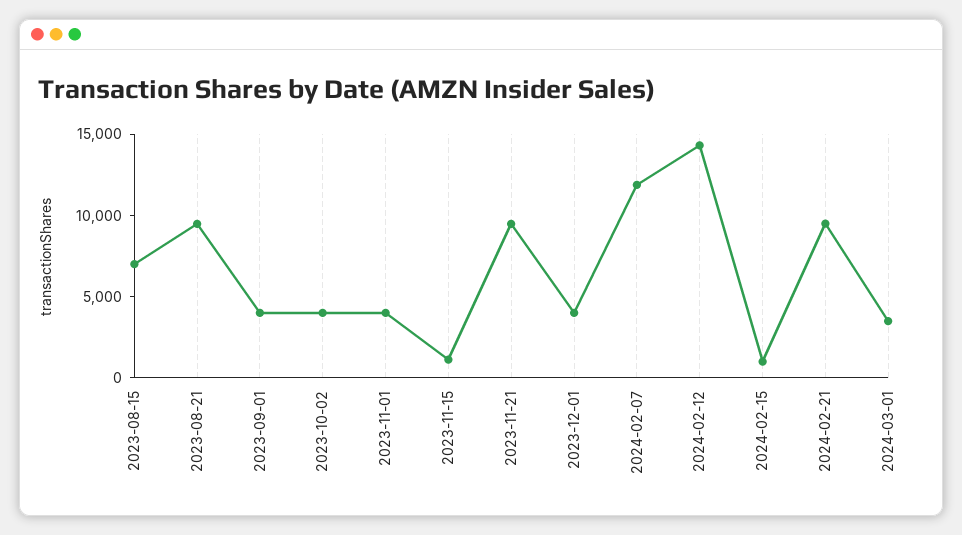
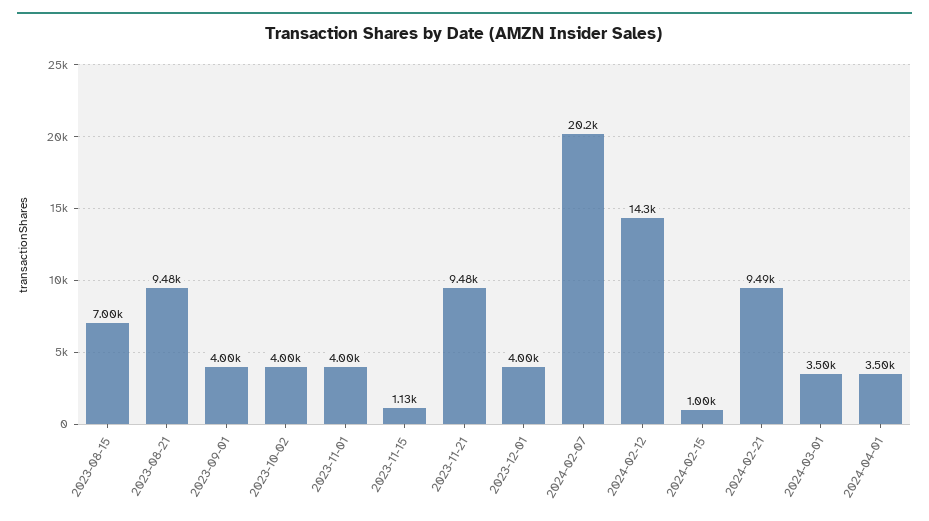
2024-02-07: 12000 -> 20200
2024-04-01: none -> 3500

